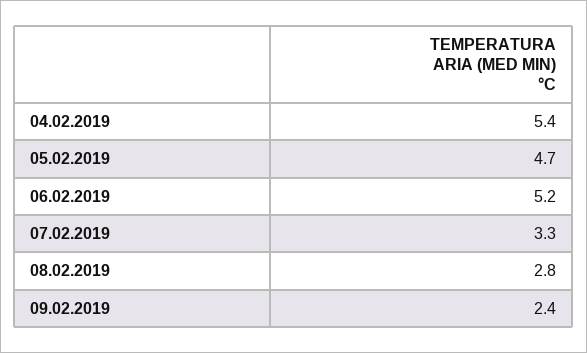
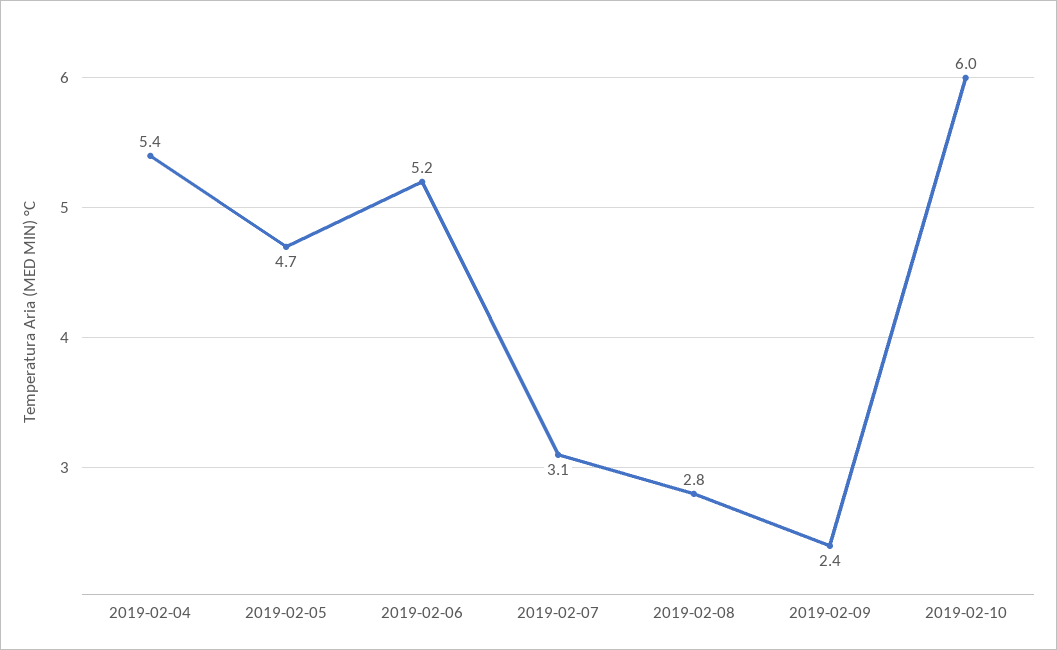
07.02.2019: 3.3 -> 3.1
2019-02-10: none -> 6

